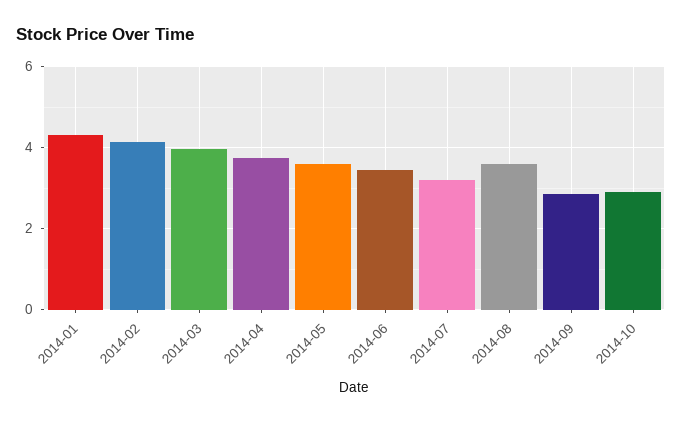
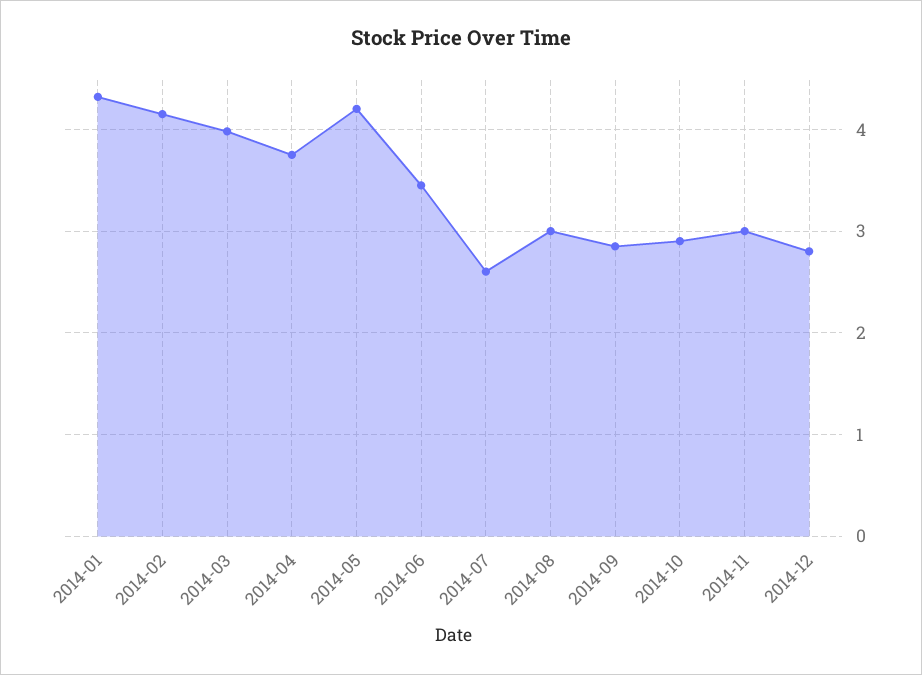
2014-05: 3.6 -> 4.2
2014-07: 3.2 -> 2.6
2014-08: 3.6 -> 3
2014-11: none -> 3
2014-12: none -> 2.8

